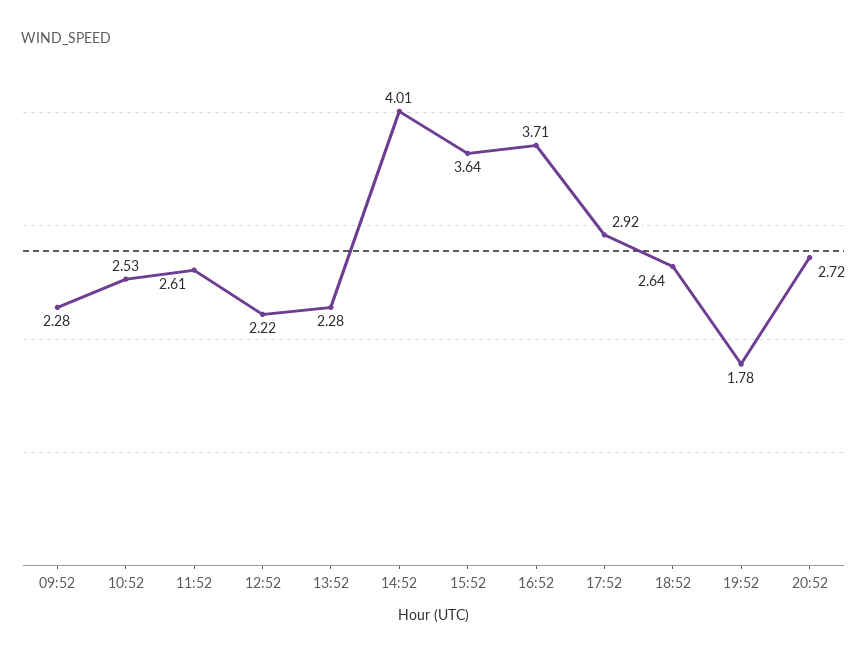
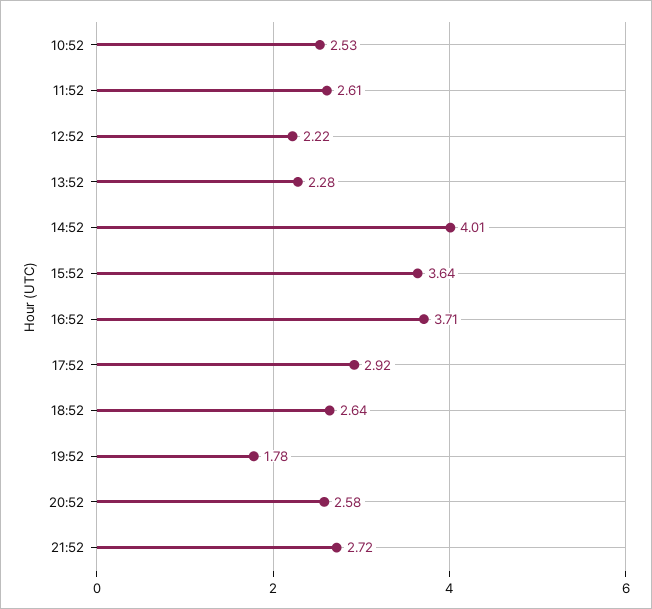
09:52: 2.28 -> none
20:52: 2.72 -> 2.58
21:52: none -> 2.72

